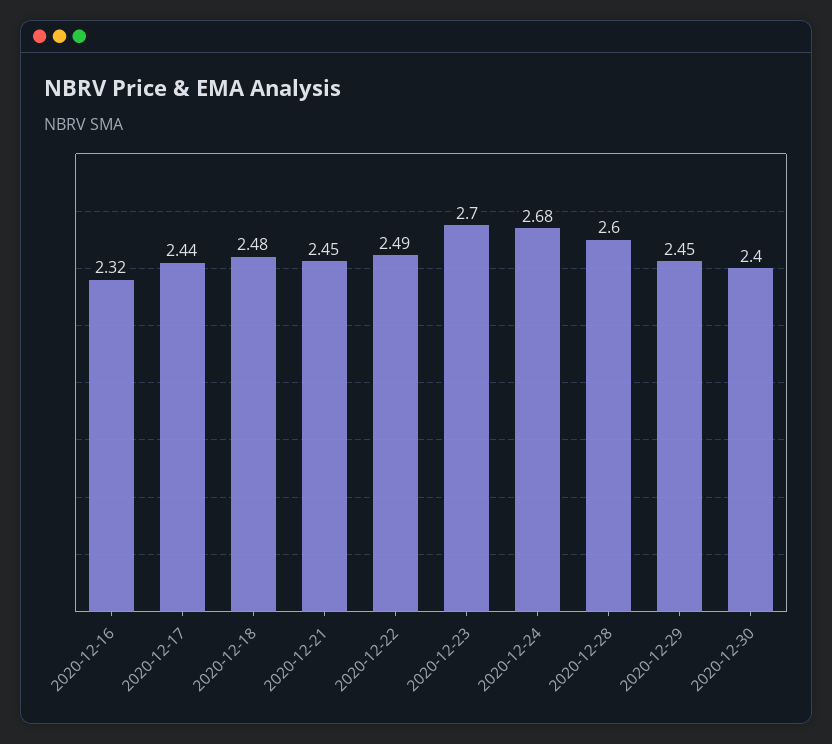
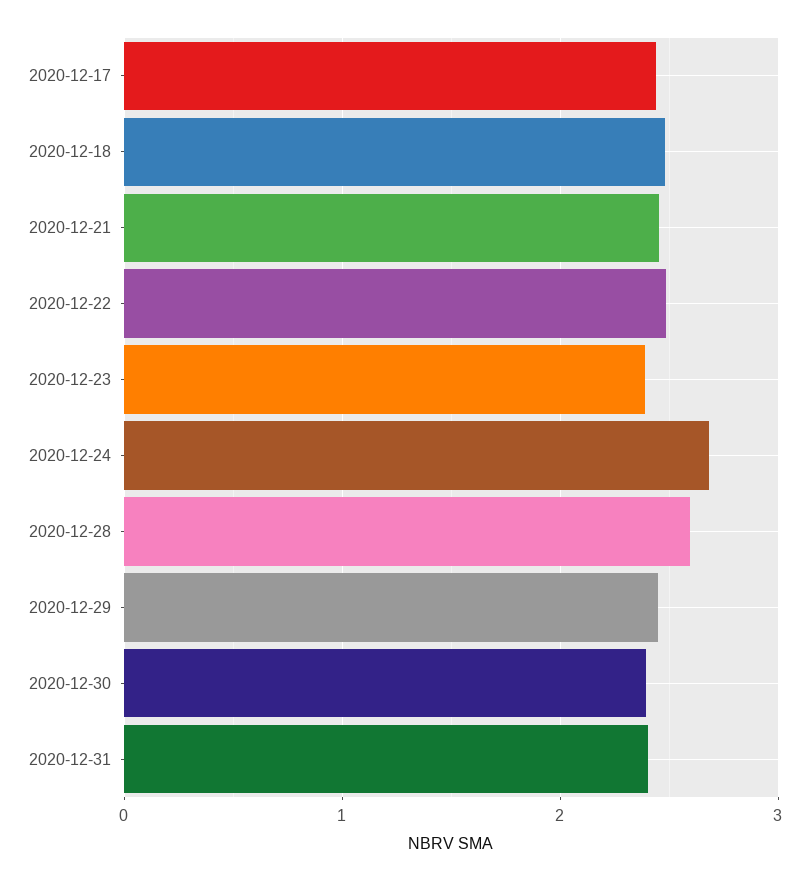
2020-12-16: 2.32 -> none
2020-12-23: 2.7 -> 2.4
2020-12-31: none -> 2.4

